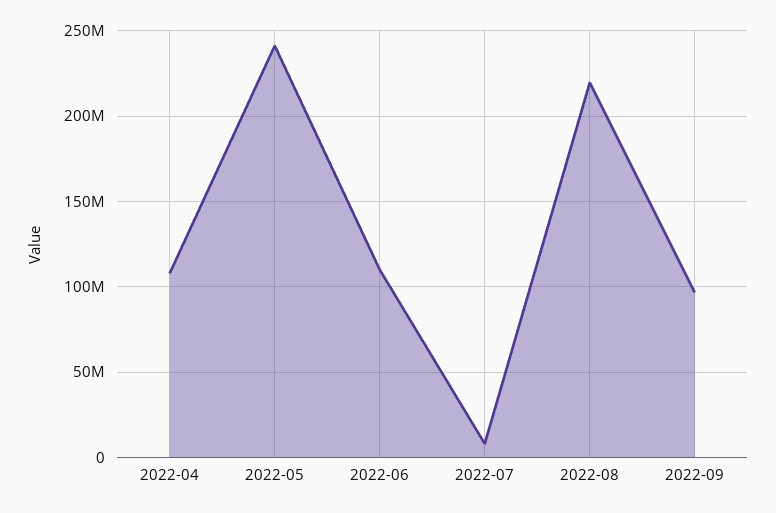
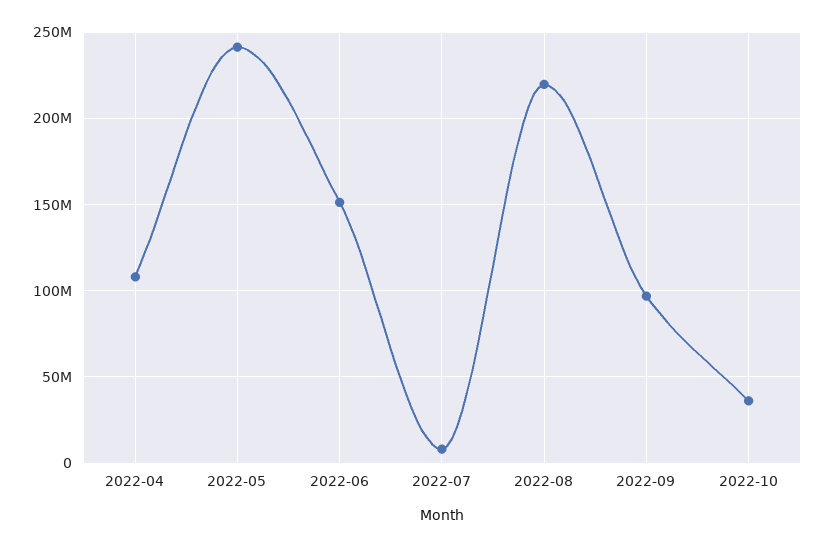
2022-06: 110000000 -> 150000000
2022-10: none -> 35000000

